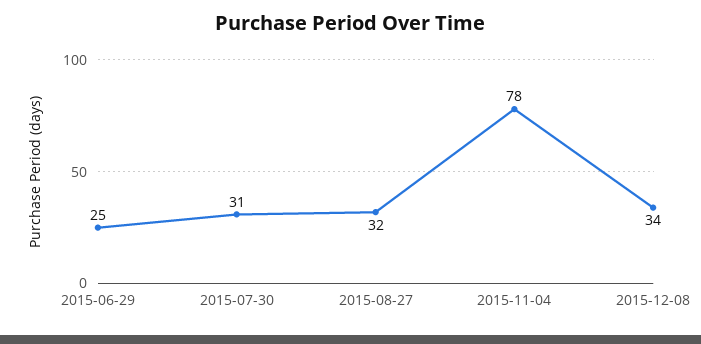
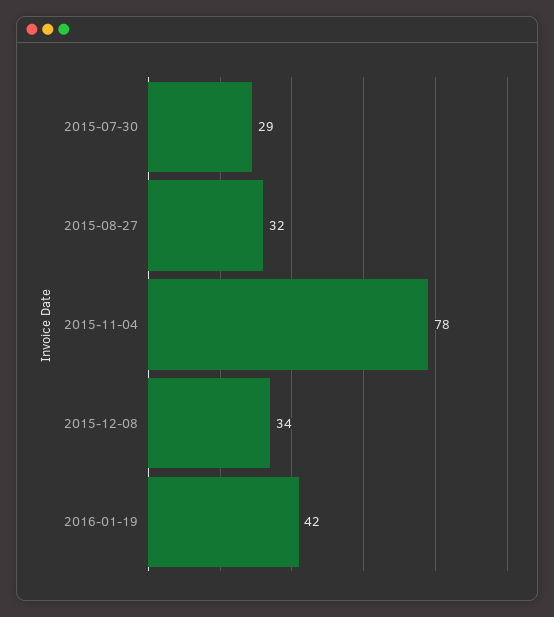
2015-06-29: 25 -> none
2015-07-30: 31 -> 29
2016-01-19: none -> 42

